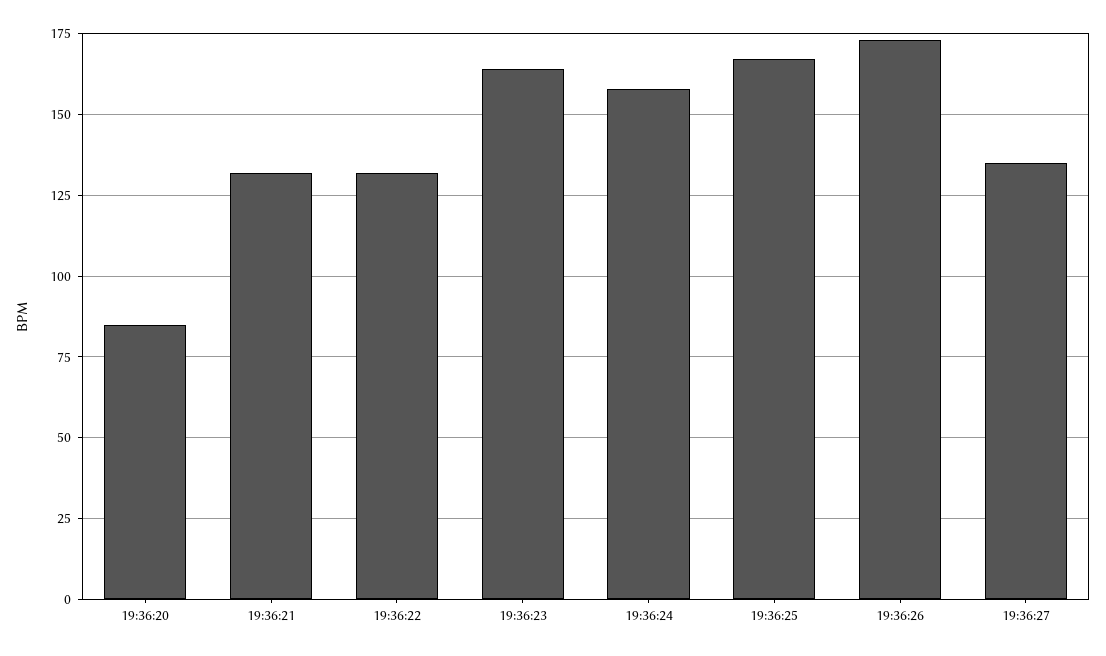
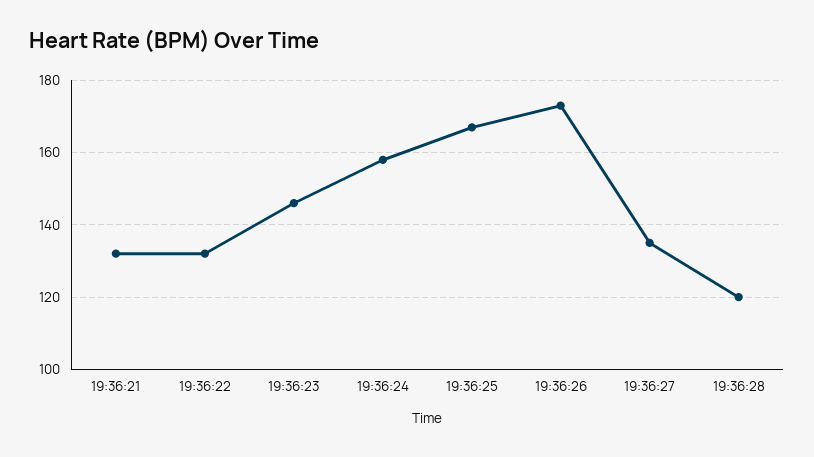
19:36:20: 85 -> none
19:36:23: 165 -> 145
19:36:28: none -> 120

